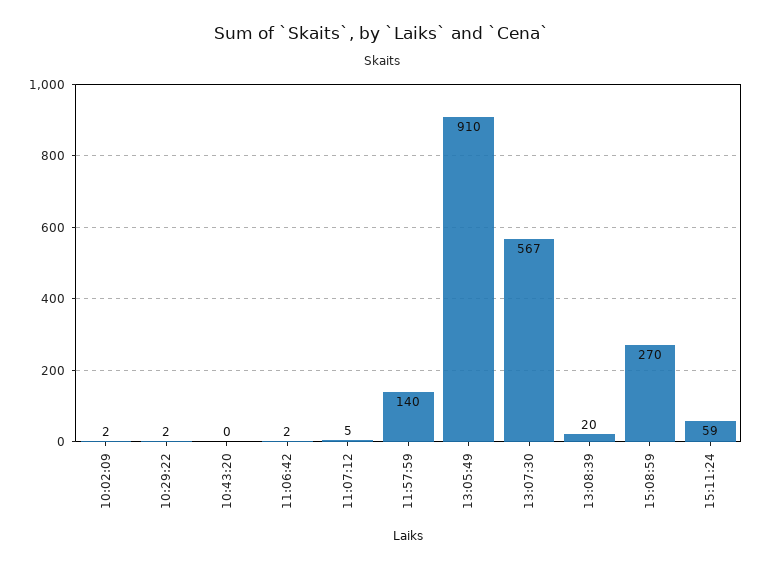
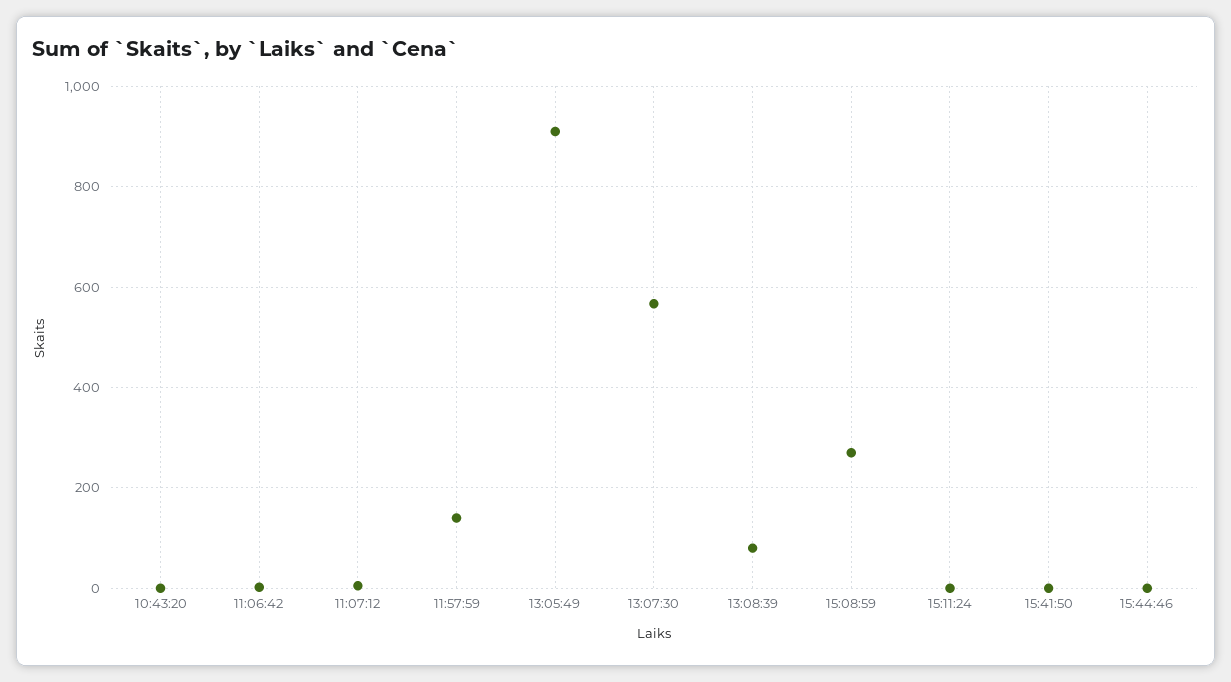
10:02:09: 2 -> none
10:29:22: 2 -> none
13:08:39: 20 -> 80
15:11:24: 59 -> 0
15:41:50: none -> 0
15:44:46: none -> 0

